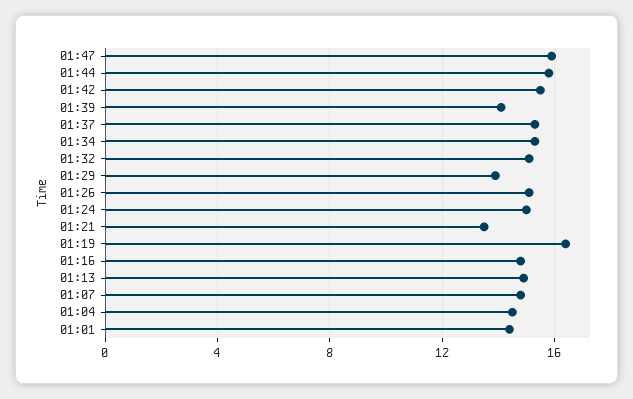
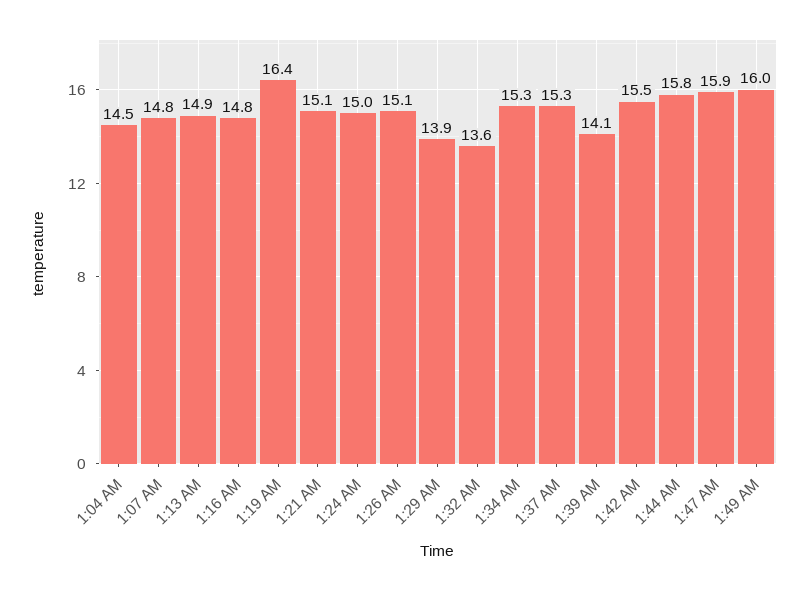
01:32: 15 -> 13.6
01:21: 13.5 -> 15.1
01:01: 14.5 -> none
1:49 AM: none -> 16

